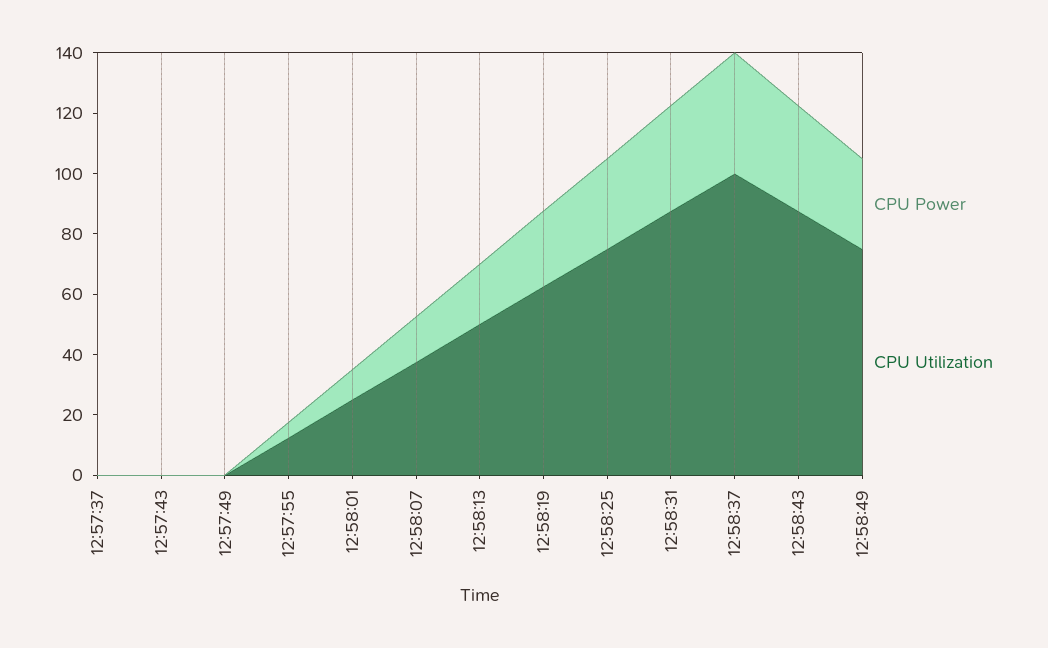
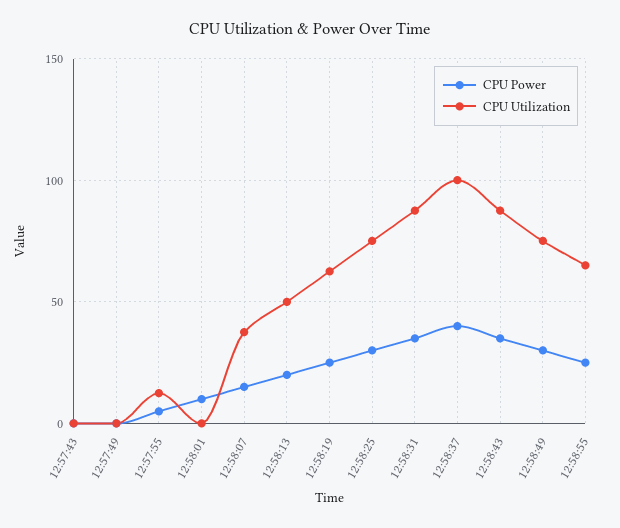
CPU Power, 12:57:37: 0 -> none
CPU Utilization, 12:57:37: 0 -> none
CPU Utilization, 12:58:01: 25 -> 0
CPU Power, 12:58:55: none -> 25
CPU Utilization, 12:58:55: none -> 65

